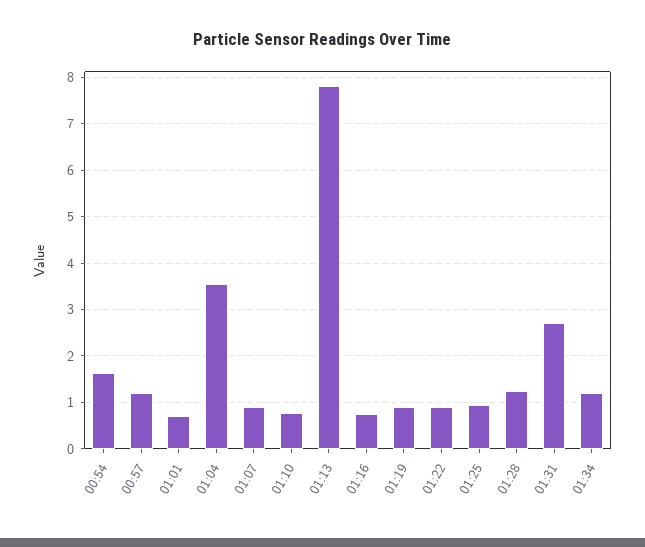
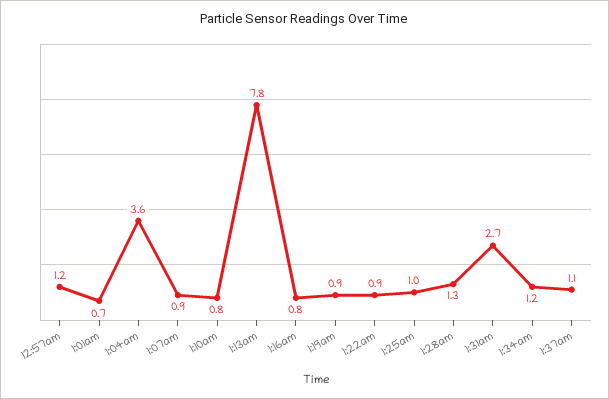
00:54: 1.6 -> none
1:37am: none -> 1.1

